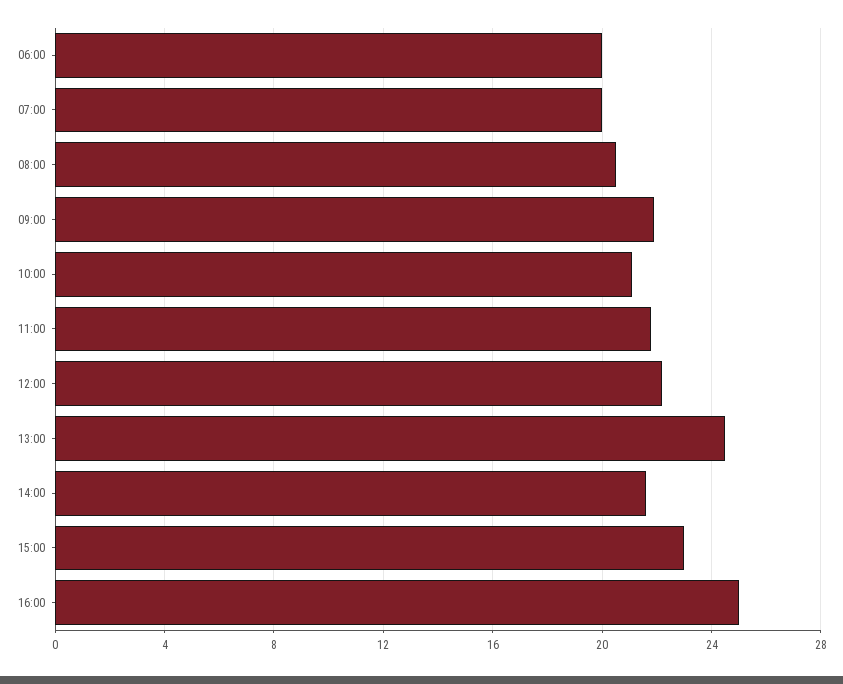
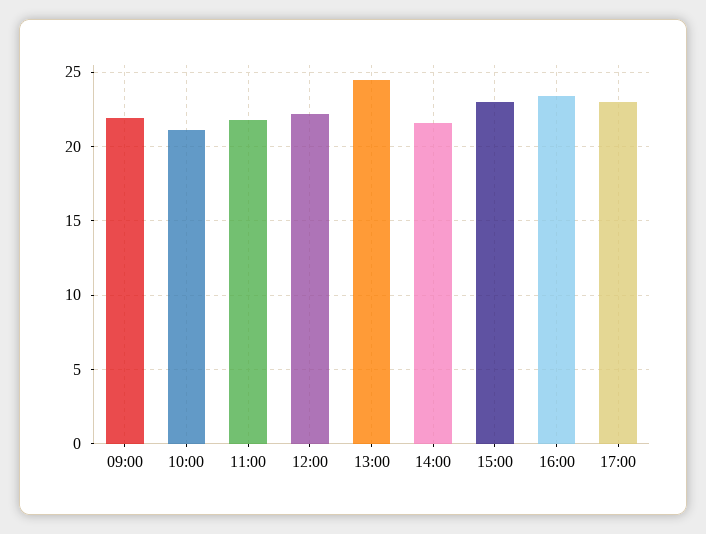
06:00: 20 -> none
07:00: 20 -> none
08:00: 20.5 -> none
16:00: 25 -> 23.5
17:00: none -> 23

